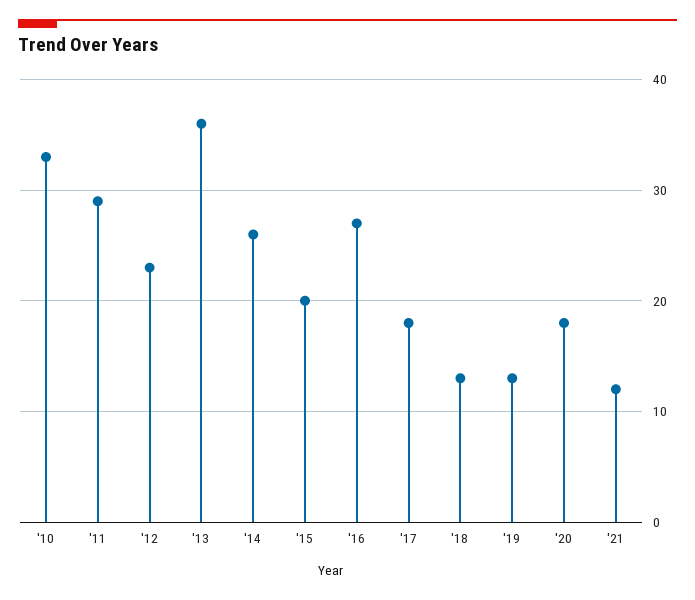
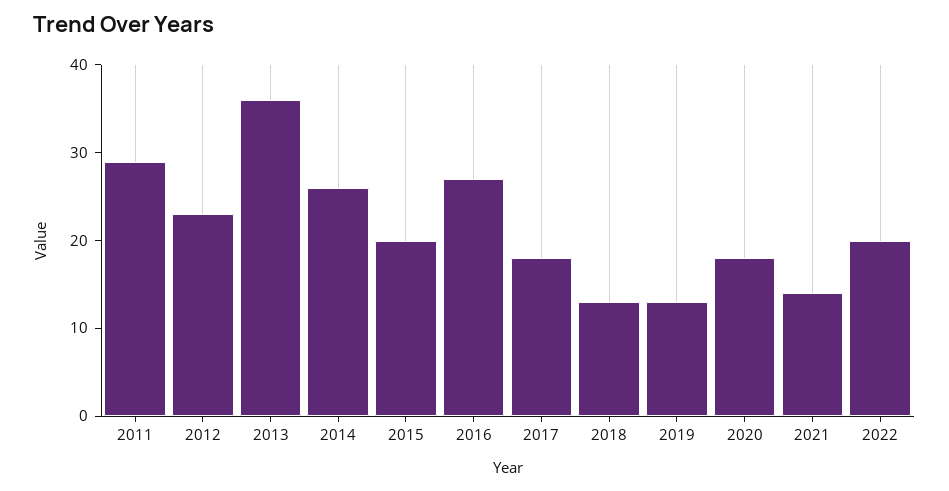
'10: 33 -> none
'21: 12 -> 14
2022: none -> 20

